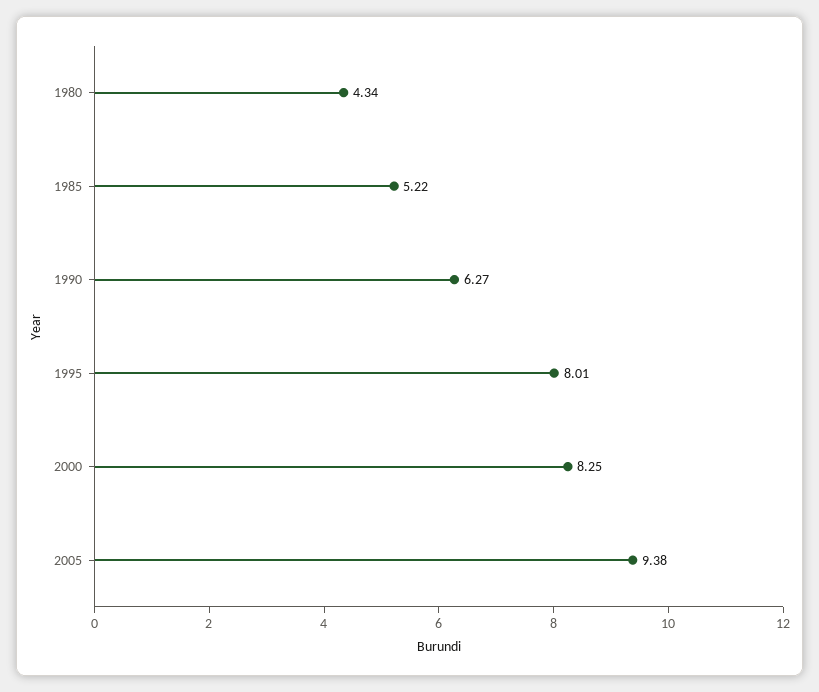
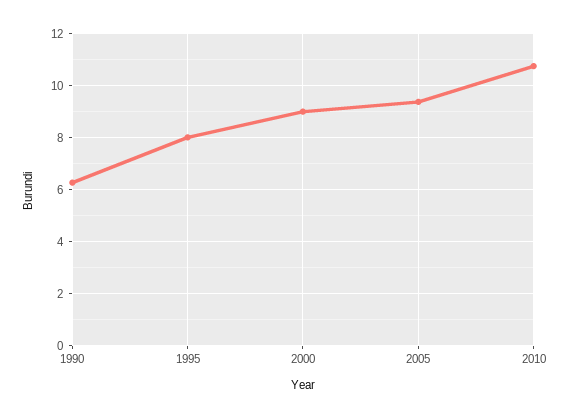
1980: 4.34 -> none
1985: 5.22 -> none
2000: 8.25 -> 9
2010: none -> 10.75

